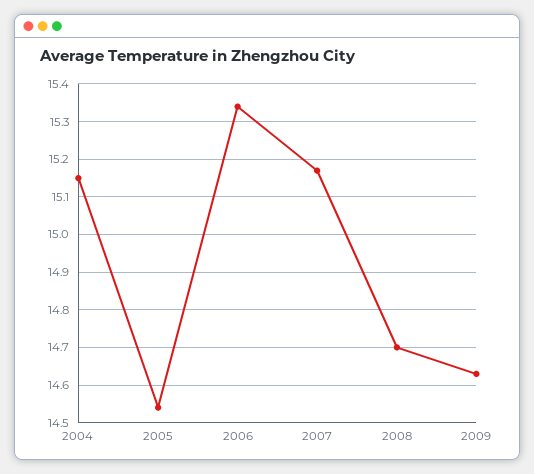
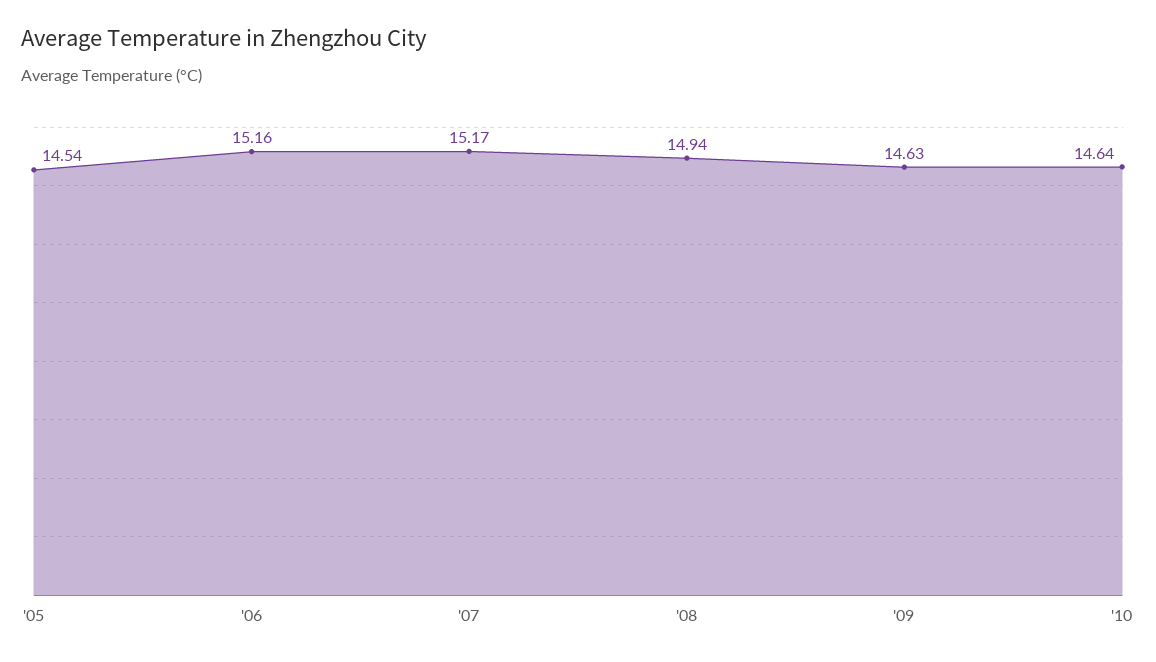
2004: 15.15 -> none
2006: 15.35 -> 15.16
2008: 14.7 -> 14.94
'10: none -> 14.64

